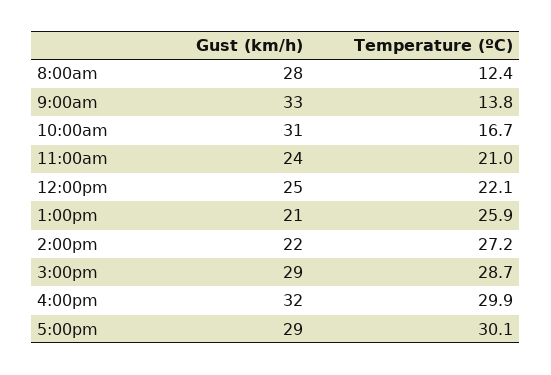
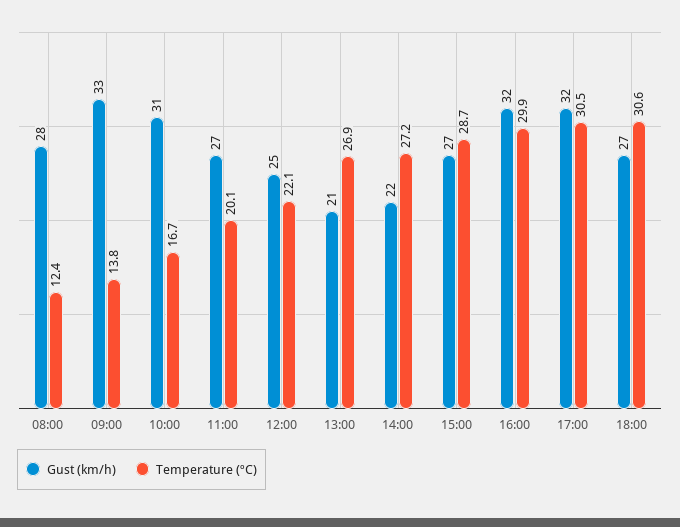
Gust (km/h), 11:00am: 24 -> 27
Temperature (ºC), 11:00am: 21 -> 20.1
Temperature (ºC), 1:00pm: 25.9 -> 26.9
Gust (km/h), 3:00pm: 29 -> 27
Gust (km/h), 5:00pm: 29 -> 32
Temperature (ºC), 5:00pm: 30.1 -> 30.5
Gust (km/h), 18:00: none -> 27
Temperature (ºC), 18:00: none -> 30.6

